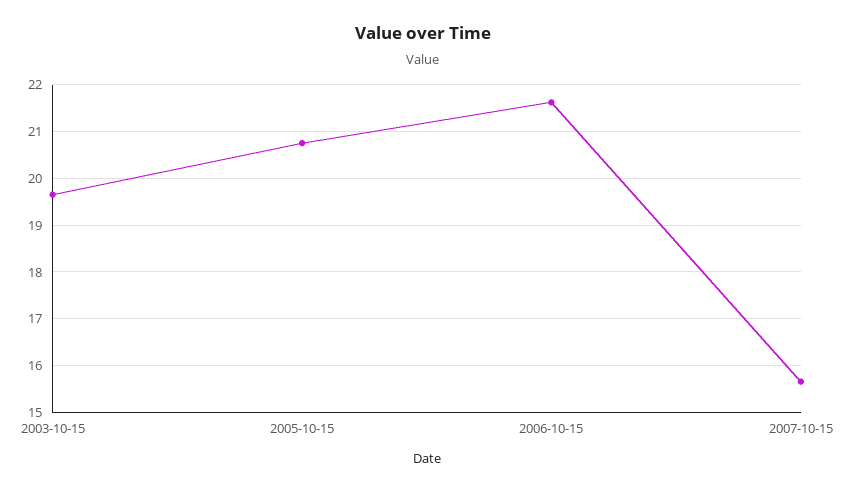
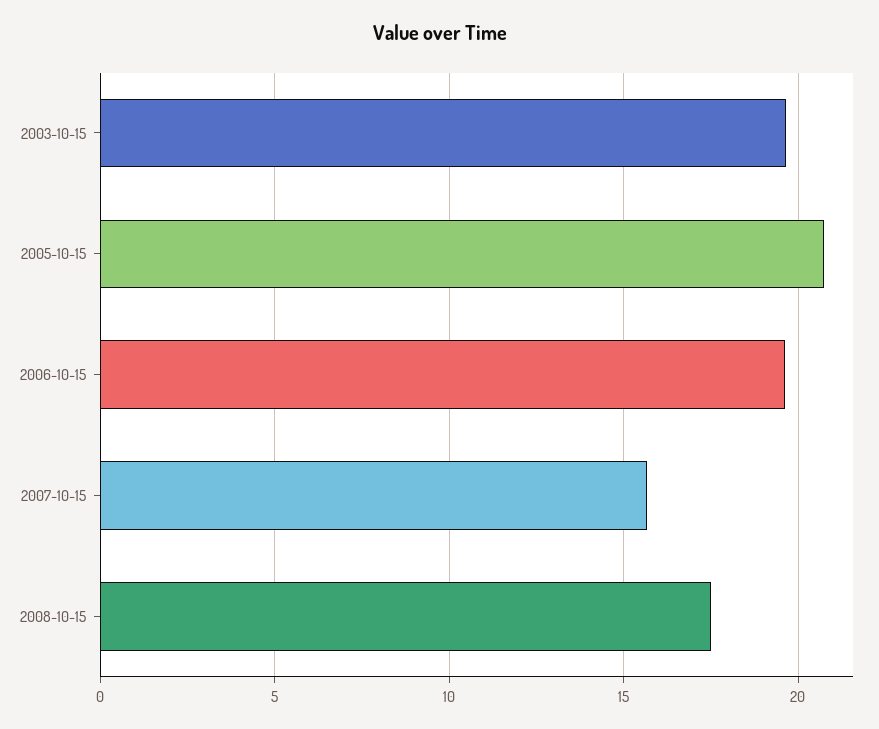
2006-10-15: 21.6 -> 19.5
2008-10-15: none -> 17.5

